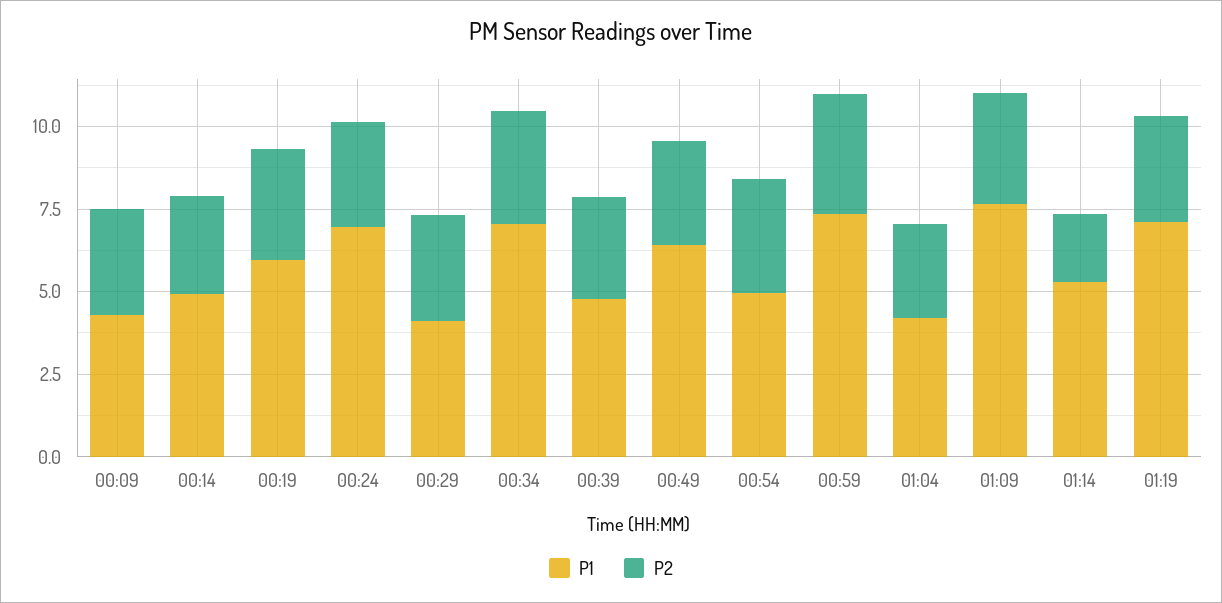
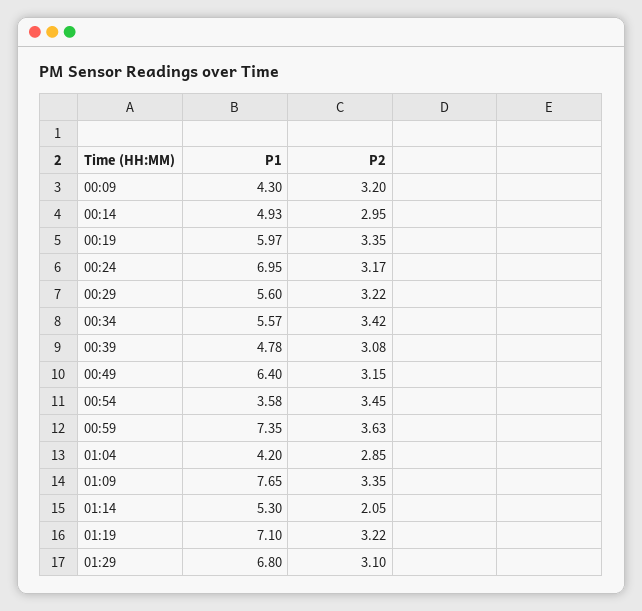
P1, 00:29: 4 -> 5.6
P1, 00:34: 7 -> 5.57
P1, 00:54: 5 -> 3.58
P1, 01:29: none -> 6.8
P2, 01:29: none -> 3.1

